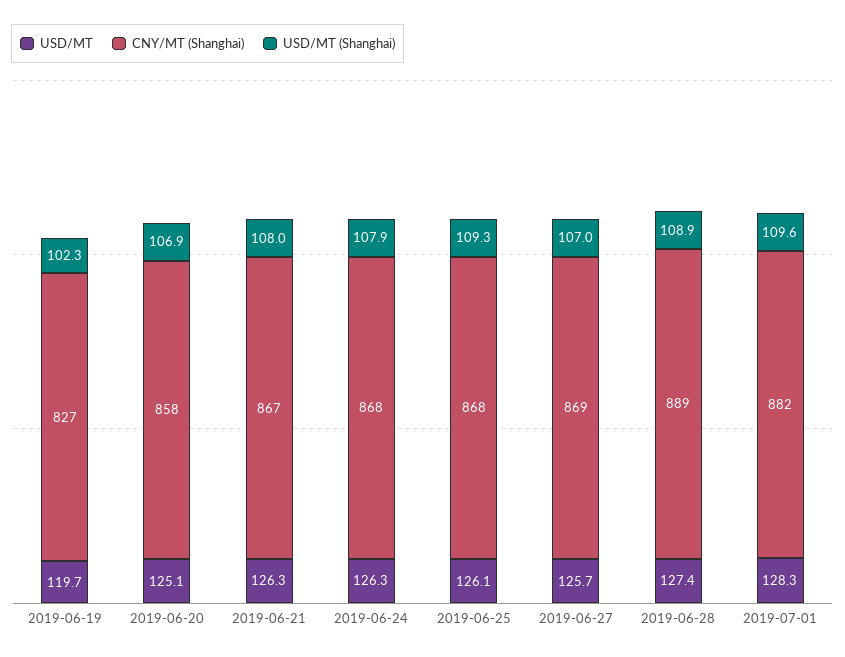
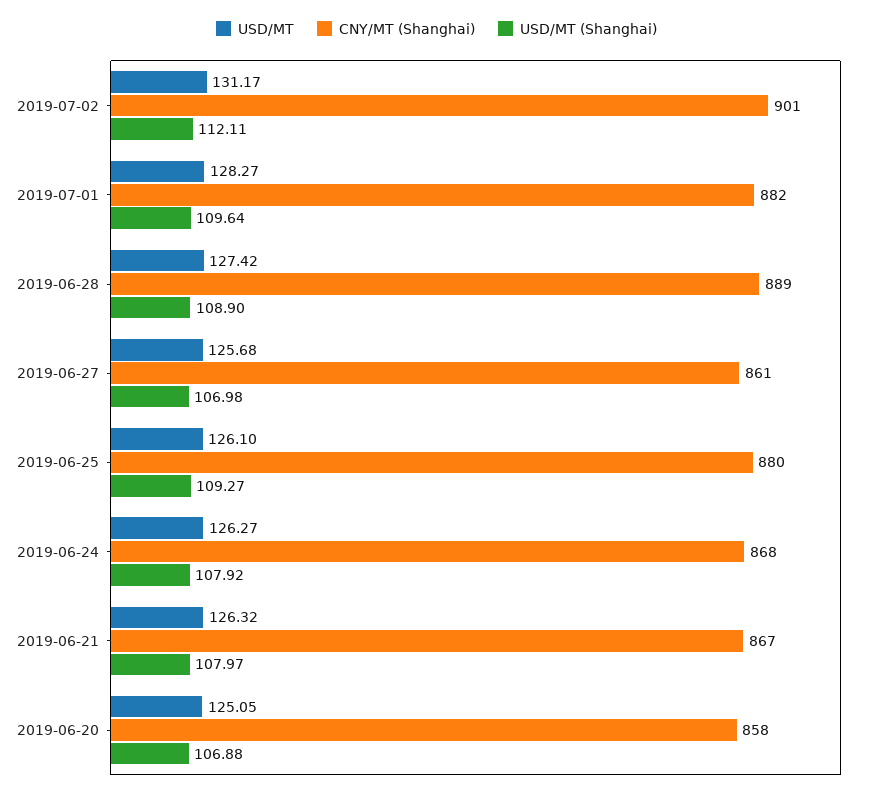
USD/MT, 2019-06-19: 119.7 -> none
CNY/MT (Shanghai), 2019-06-19: 827 -> none
USD/MT (Shanghai), 2019-06-19: 102.3 -> none
CNY/MT (Shanghai), 2019-06-25: 868 -> 880
CNY/MT (Shanghai), 2019-06-27: 869 -> 861
USD/MT, 2019-07-02: none -> 131.17
CNY/MT (Shanghai), 2019-07-02: none -> 901
USD/MT (Shanghai), 2019-07-02: none -> 112.11

